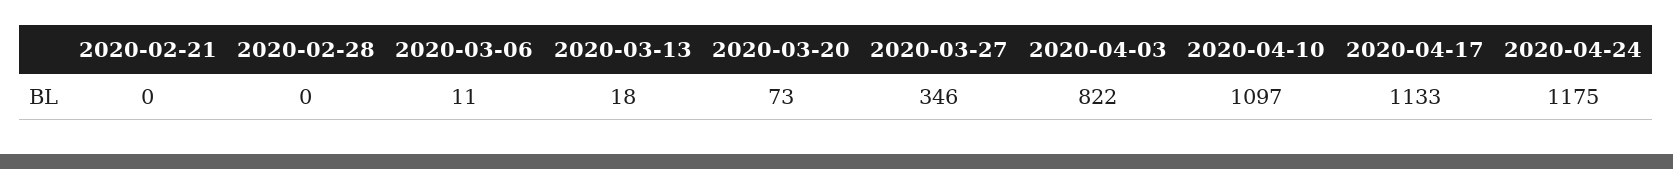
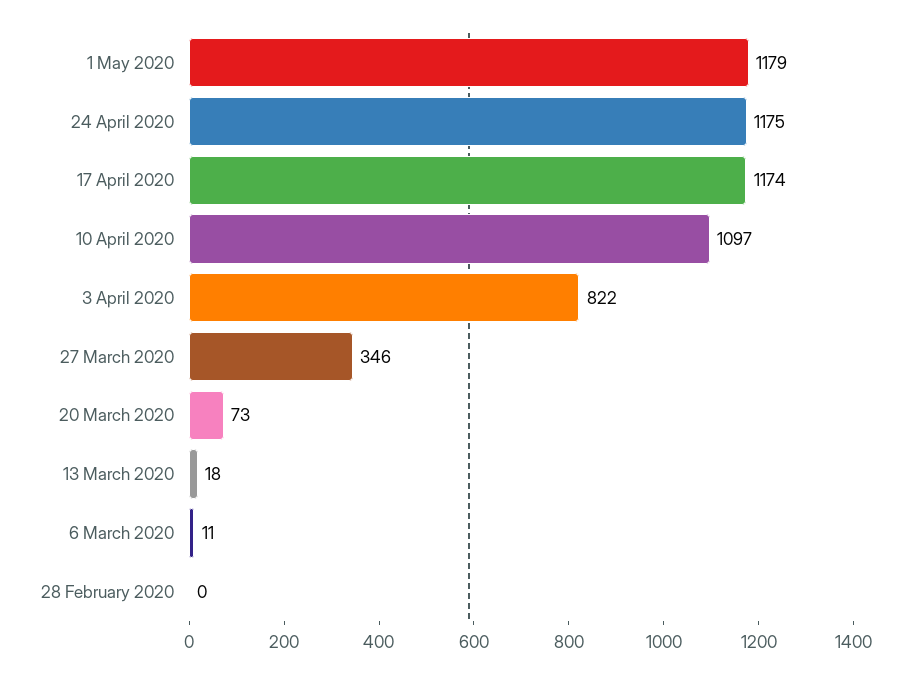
2020-02-21: 0 -> none
2020-04-17: 1133 -> 1174
1 May 2020: none -> 1179

